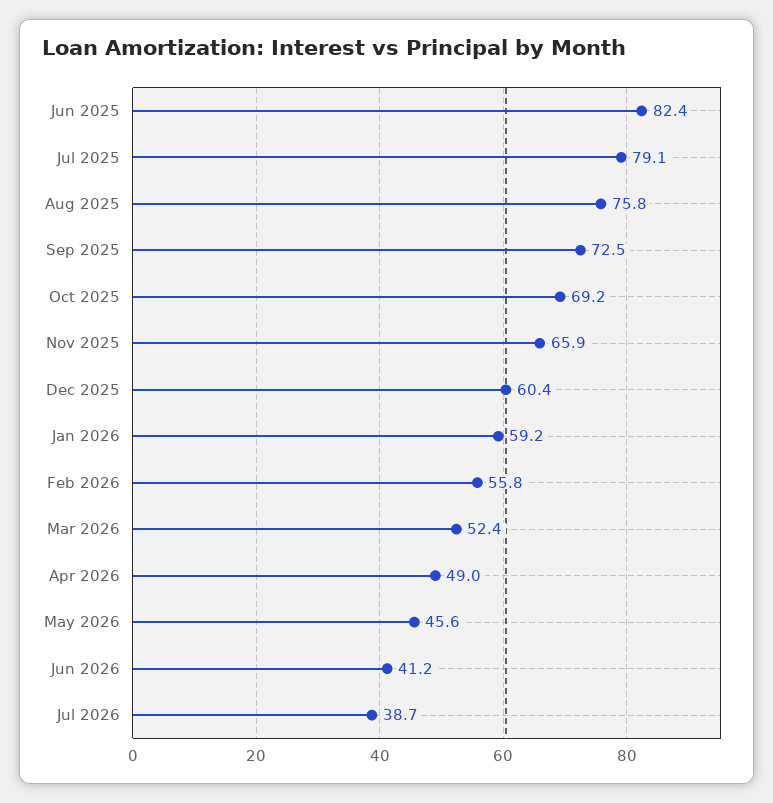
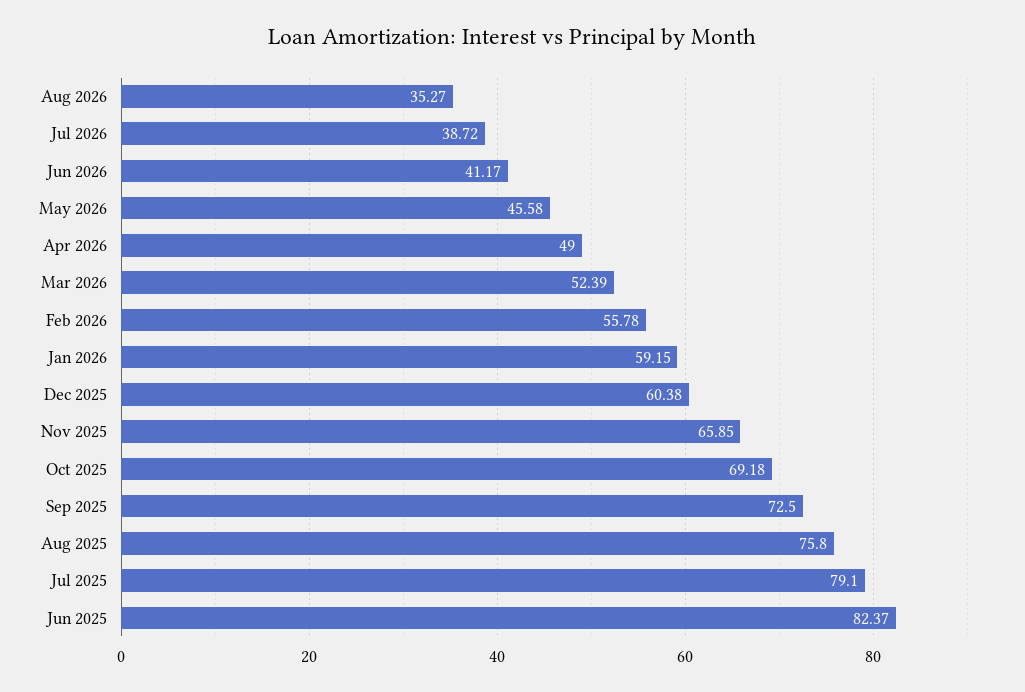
Aug 2026: none -> 35.27

